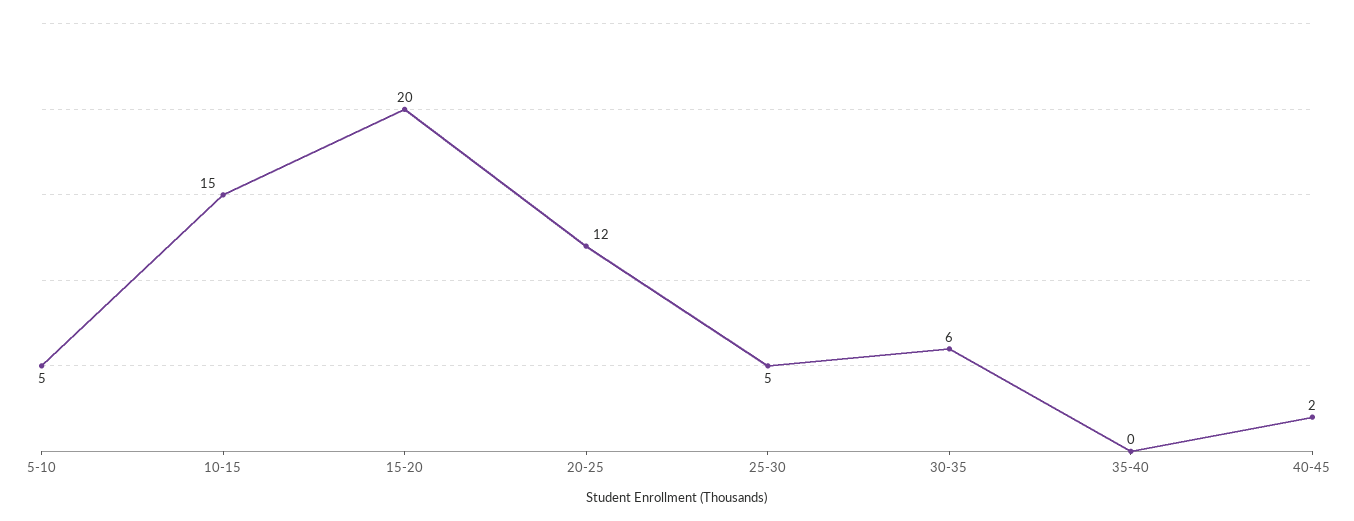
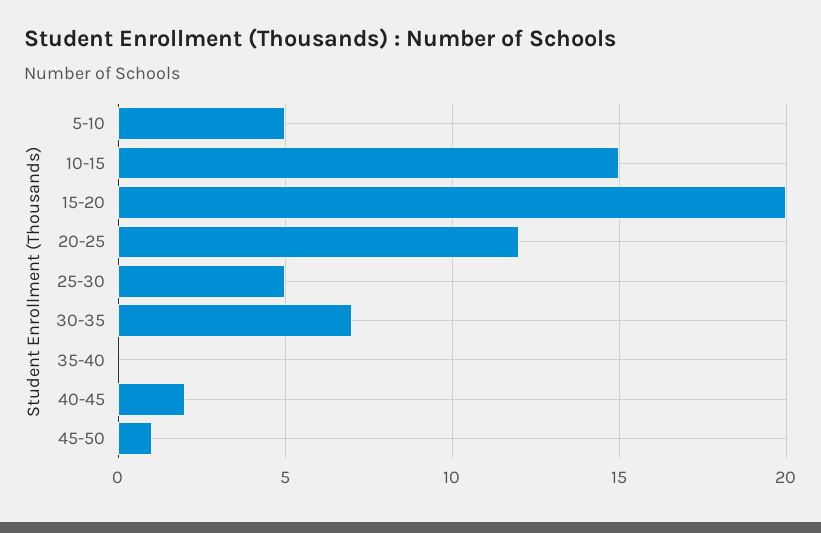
30-35: 6 -> 7
45-50: none -> 1

